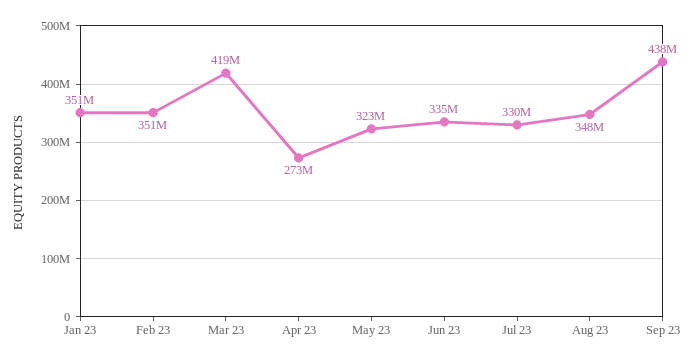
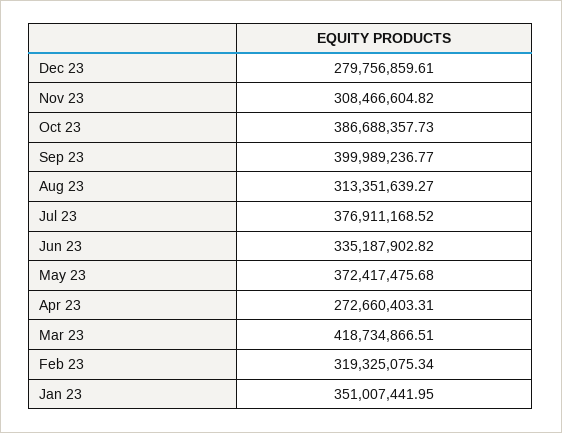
Feb 23: 351000000 -> 319325075.34
May 23: 323000000 -> 372417475.68
Jul 23: 330000000 -> 376911168.52
Aug 23: 348000000 -> 313351639.27
Sep 23: 438000000 -> 399989236.77
Dec 23: none -> 279756859.61
Nov 23: none -> 308466604.82
Oct 23: none -> 386688357.73

